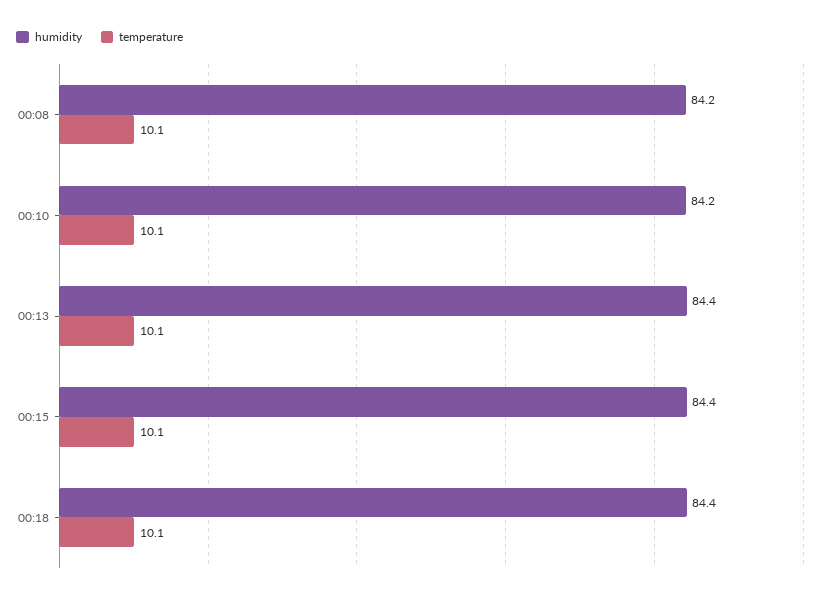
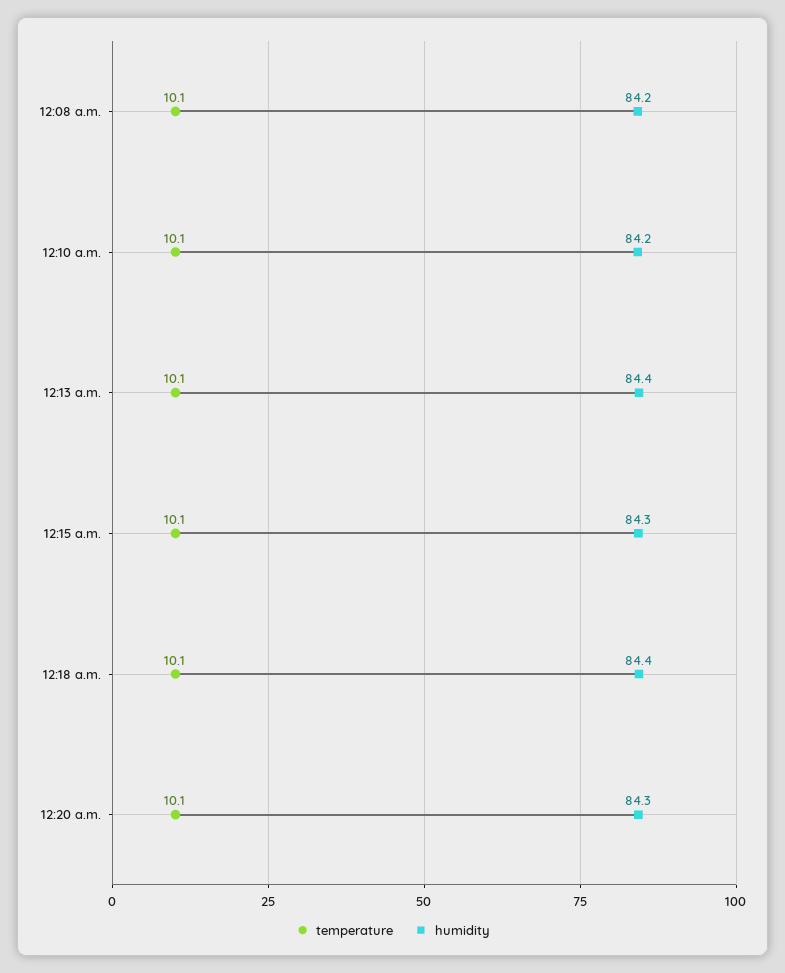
humidity, 00:15: 84.4 -> 84.3
temperature, 12:20 a.m.: none -> 10.1
humidity, 12:20 a.m.: none -> 84.3

